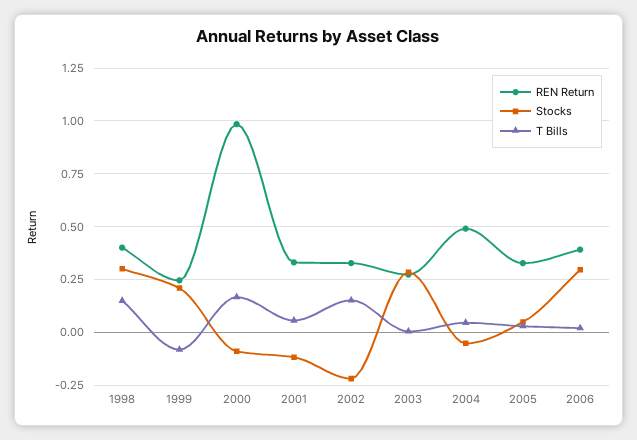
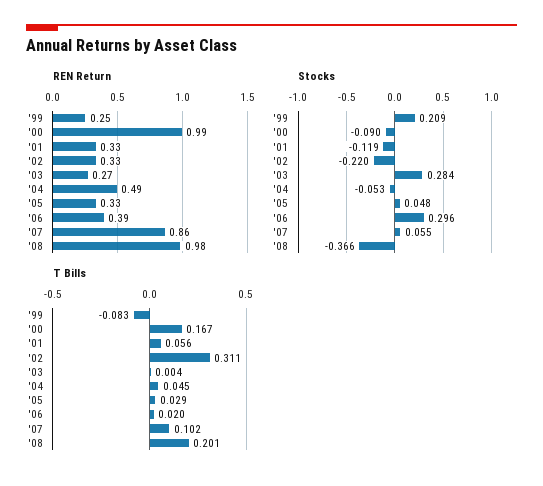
REN Return, 1998: 0.4 -> none
Stocks, 1998: 0.3 -> none
T Bills, 1998: 0.15 -> none
T Bills, 2002: 0.15 -> 0.311
REN Return, '07: none -> 0.86
REN Return, '08: none -> 0.98
Stocks, '07: none -> 0.055
Stocks, '08: none -> -0.366
T Bills, '07: none -> 0.102
T Bills, '08: none -> 0.201

